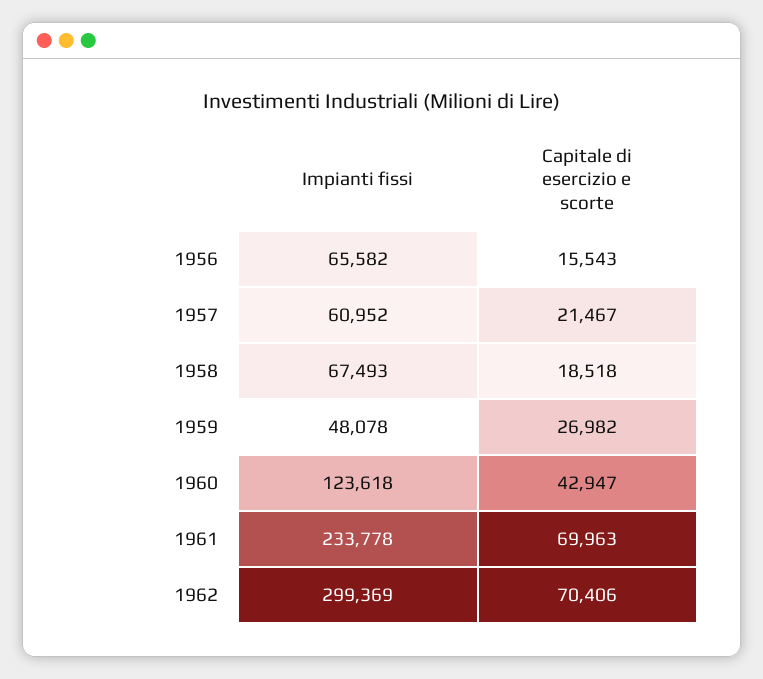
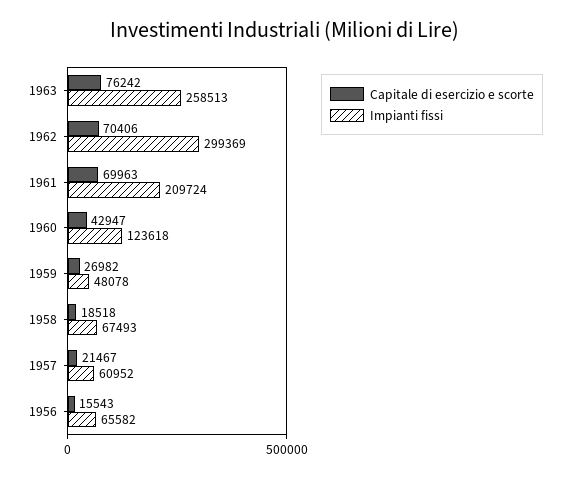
Impianti fissi, 1961: 233778 -> 209724
Capitale di esercizio e scorte, 1963: none -> 76242
Impianti fissi, 1963: none -> 258513

